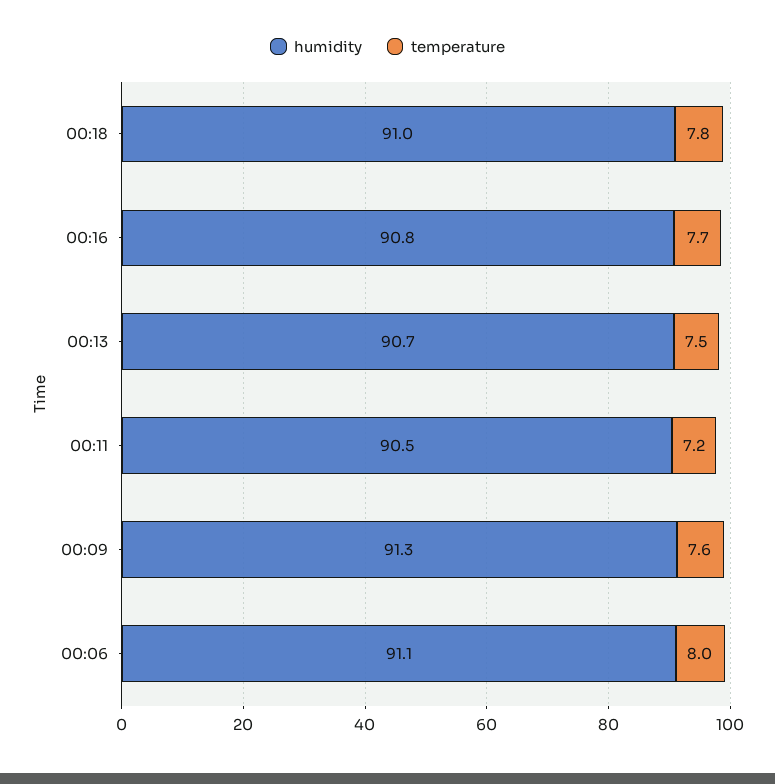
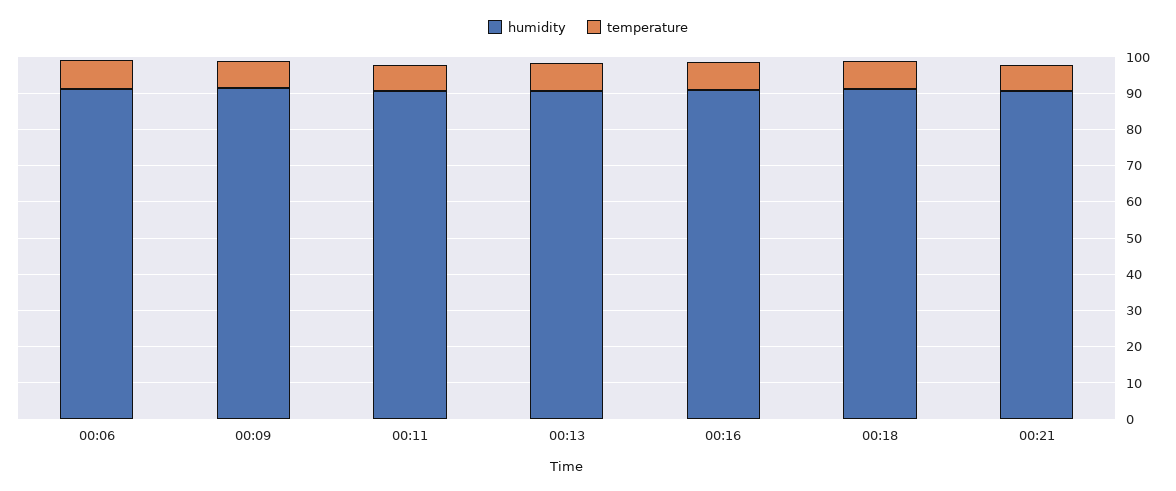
humidity, 00:21: none -> 90
temperature, 00:21: none -> 7.5

